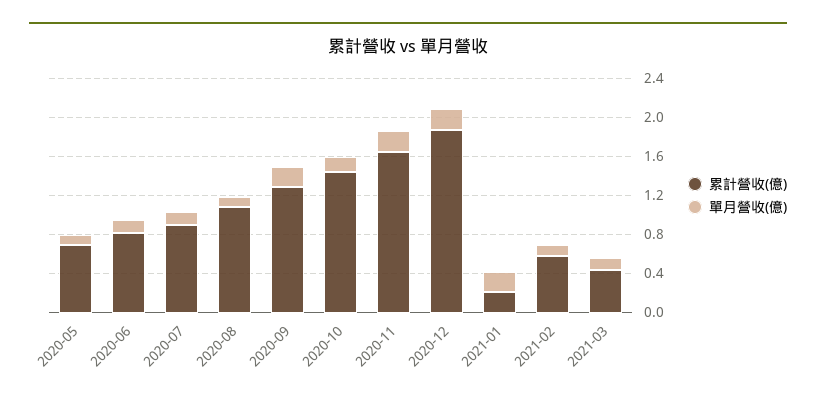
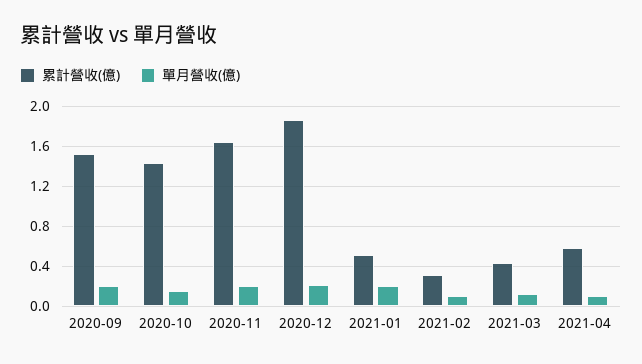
累計營收(億), 2020-05: 0.7 -> none
單月營收(億), 2020-05: 0.1 -> none
累計營收(億), 2020-06: 0.8 -> none
單月營收(億), 2020-06: 0.1 -> none
累計營收(億), 2020-07: 0.9 -> none
單月營收(億), 2020-07: 0.1 -> none
累計營收(億), 2020-08: 1.1 -> none
單月營收(億), 2020-08: 0.1 -> none
累計營收(億), 2020-09: 1.3 -> 1.5
累計營收(億), 2021-01: 0.2 -> 0.5
累計營收(億), 2021-02: 0.6 -> 0.3
累計營收(億), 2021-04: none -> 0.6
單月營收(億), 2021-04: none -> 0.1

